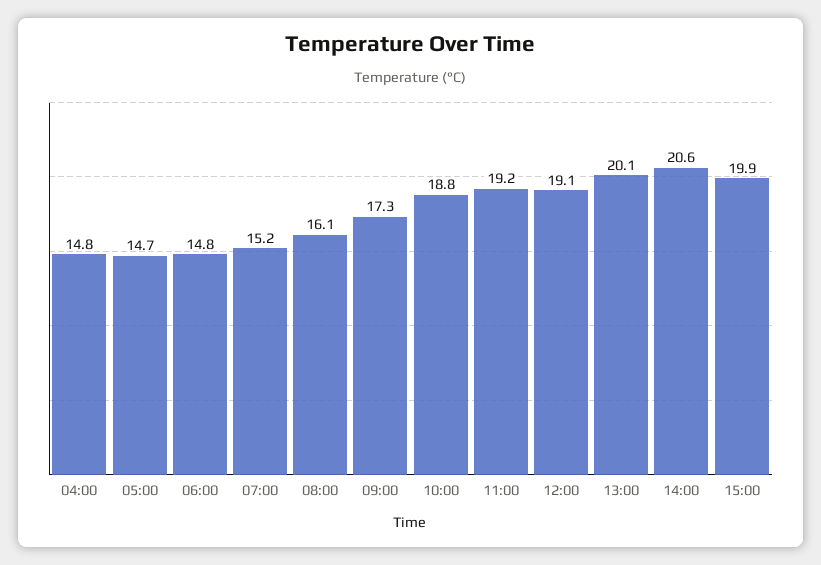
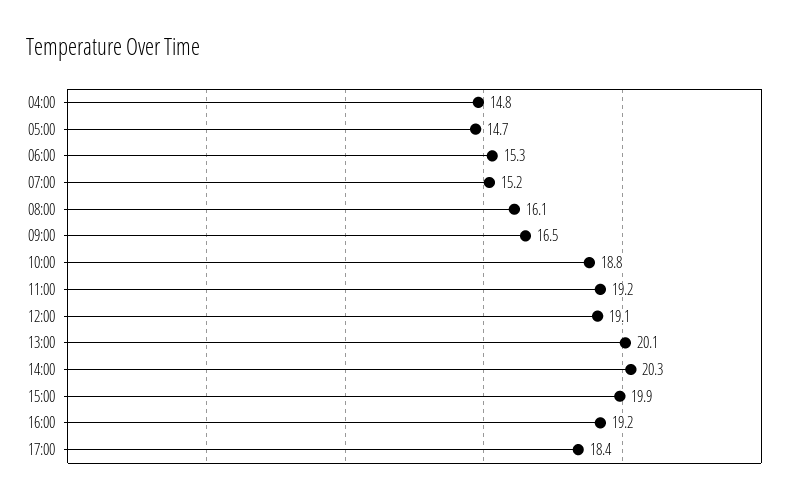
06:00: 14.8 -> 15.3
09:00: 17.3 -> 16.5
14:00: 20.6 -> 20.3
16:00: none -> 19.2
17:00: none -> 18.4

